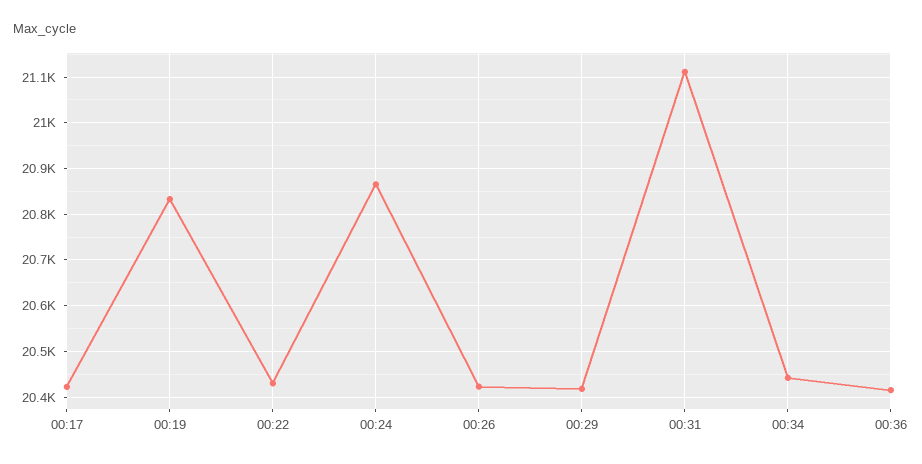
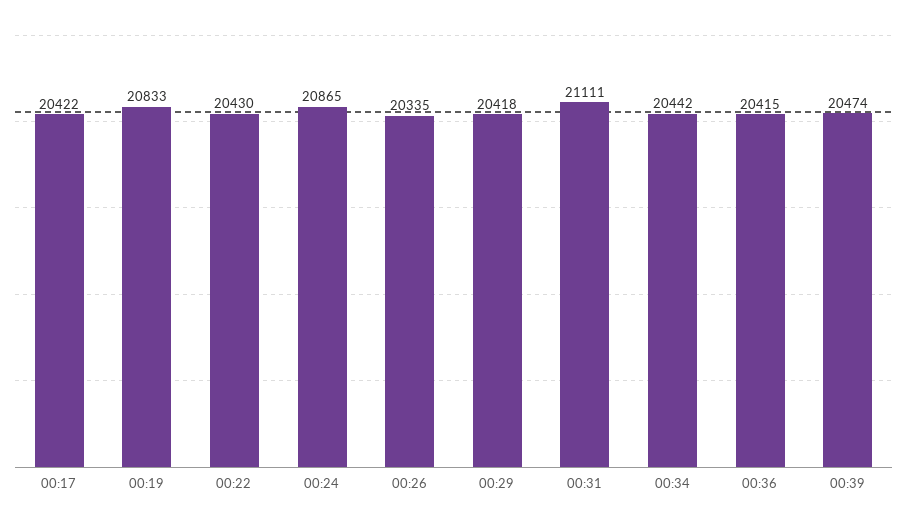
00:26: 20420 -> 20335
00:39: none -> 20474

